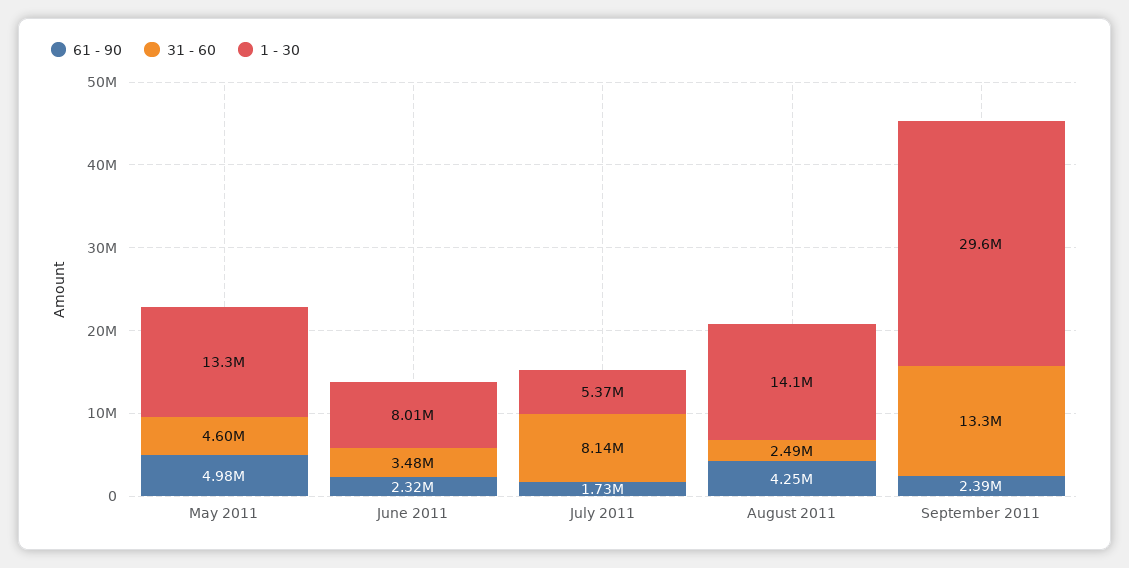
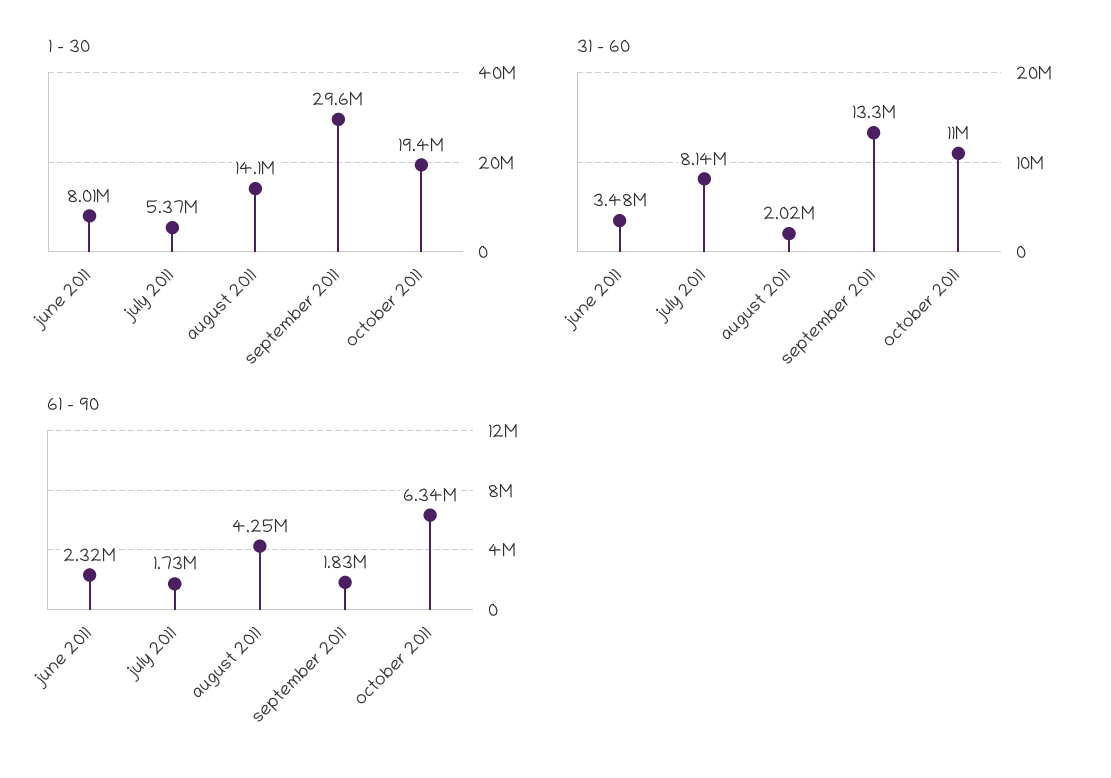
61 - 90, May 2011: 4980000 -> none
31 - 60, May 2011: 4600000 -> none
1 - 30, May 2011: 13300000 -> none
31 - 60, August 2011: 2490000 -> 2020000
61 - 90, September 2011: 2390000 -> 1830000
1 - 30, october 2011: none -> 19400000
31 - 60, october 2011: none -> 11000000
61 - 90, october 2011: none -> 6340000

